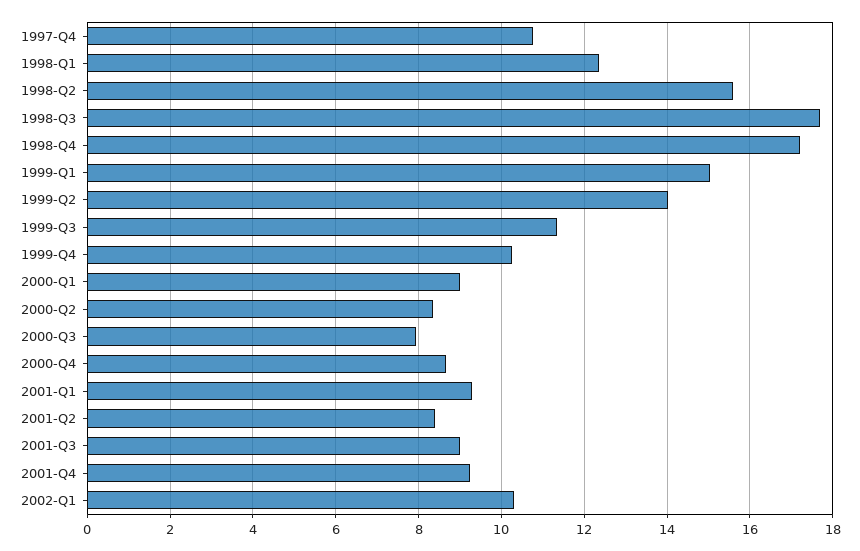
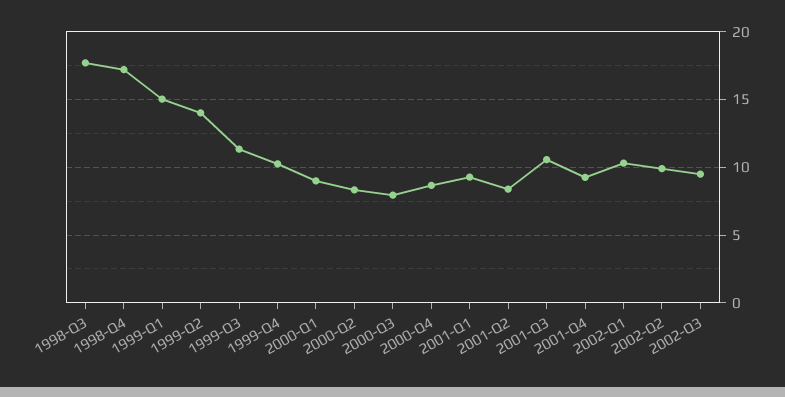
1997-Q4: 10.8 -> none
1998-Q1: 12.4 -> none
1998-Q2: 15.6 -> none
2001-Q3: 9 -> 10.5
2002-Q2: none -> 10
2002-Q3: none -> 9.5

